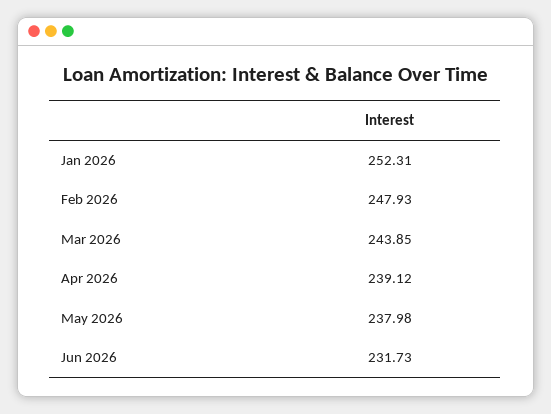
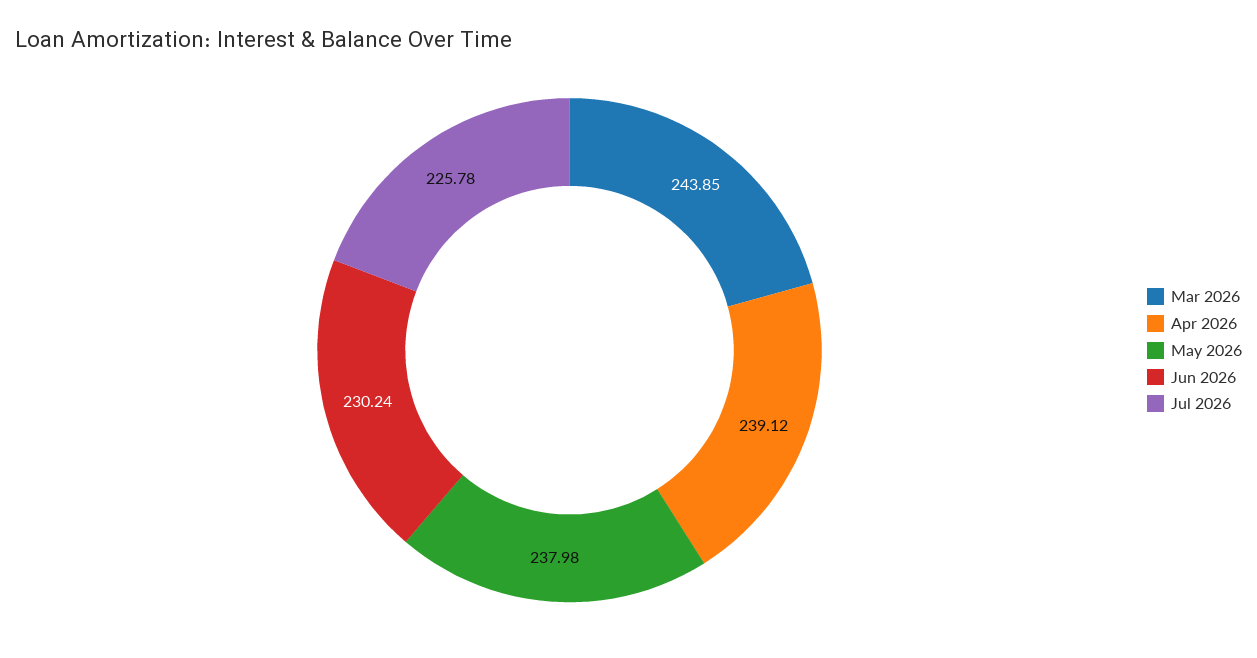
Jan 2026: 252.31 -> none
Feb 2026: 247.93 -> none
Jun 2026: 231.73 -> 230.24
Jul 2026: none -> 225.78

